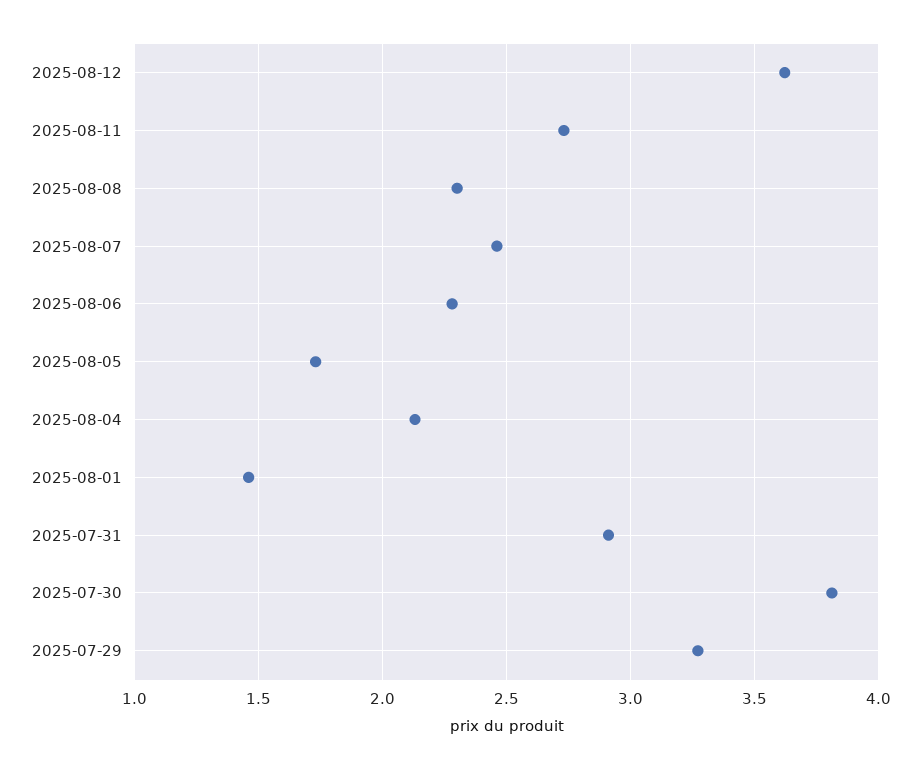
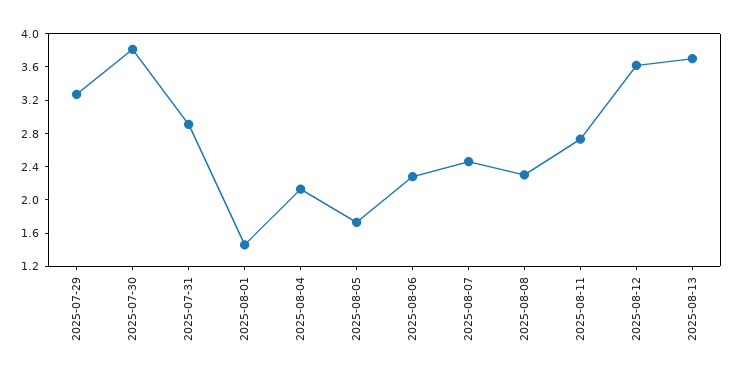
2025-08-13: none -> 3.7

